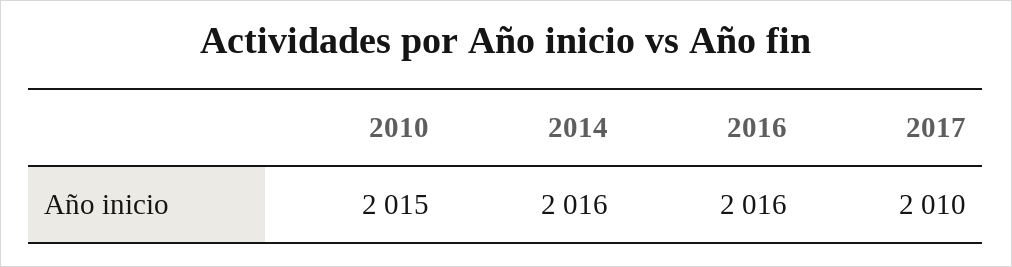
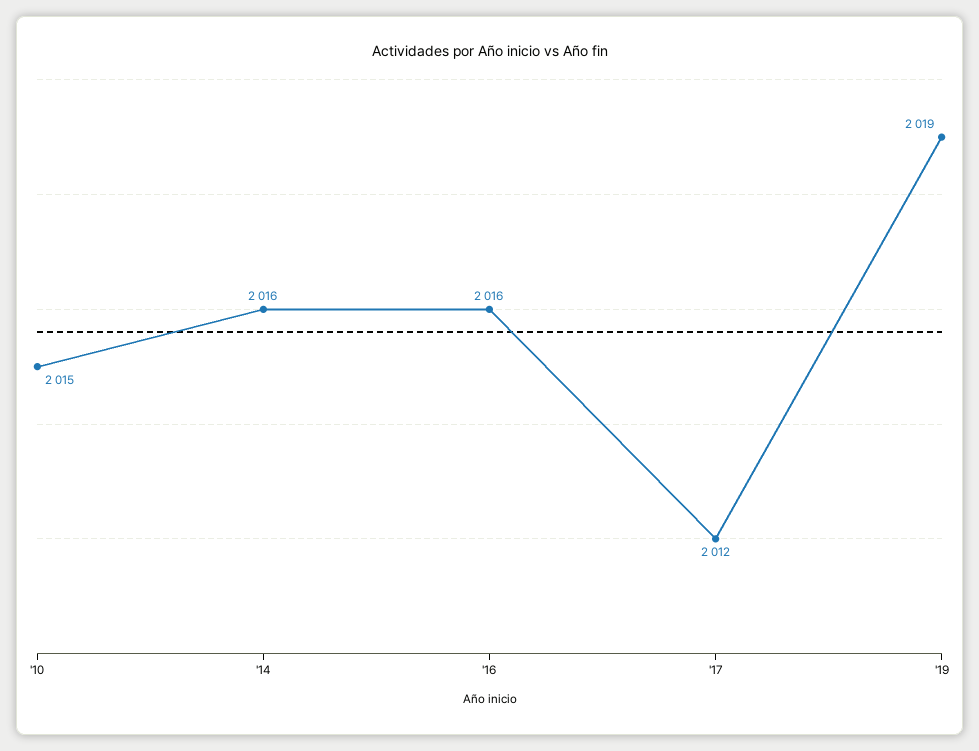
2017: 2010 -> 2012
'19: none -> 2019

